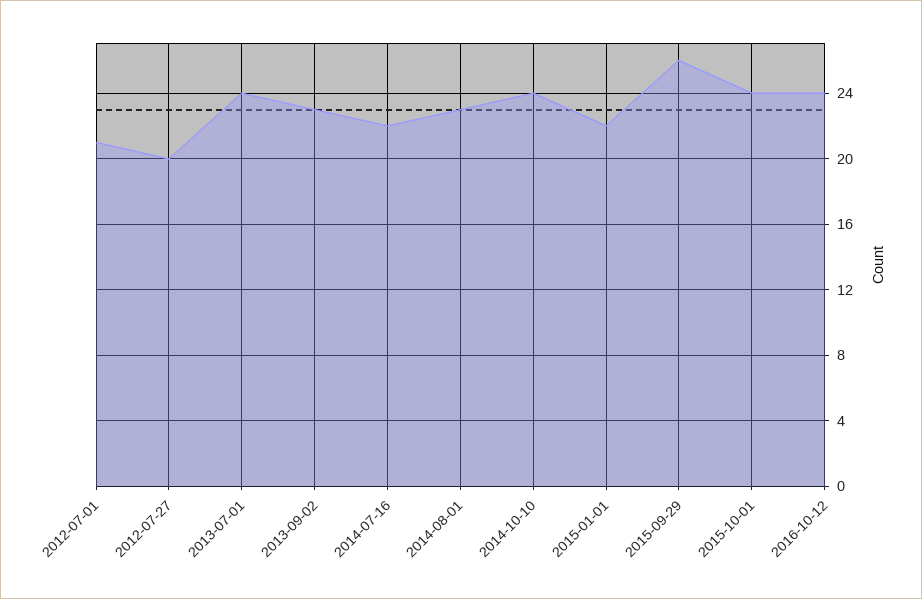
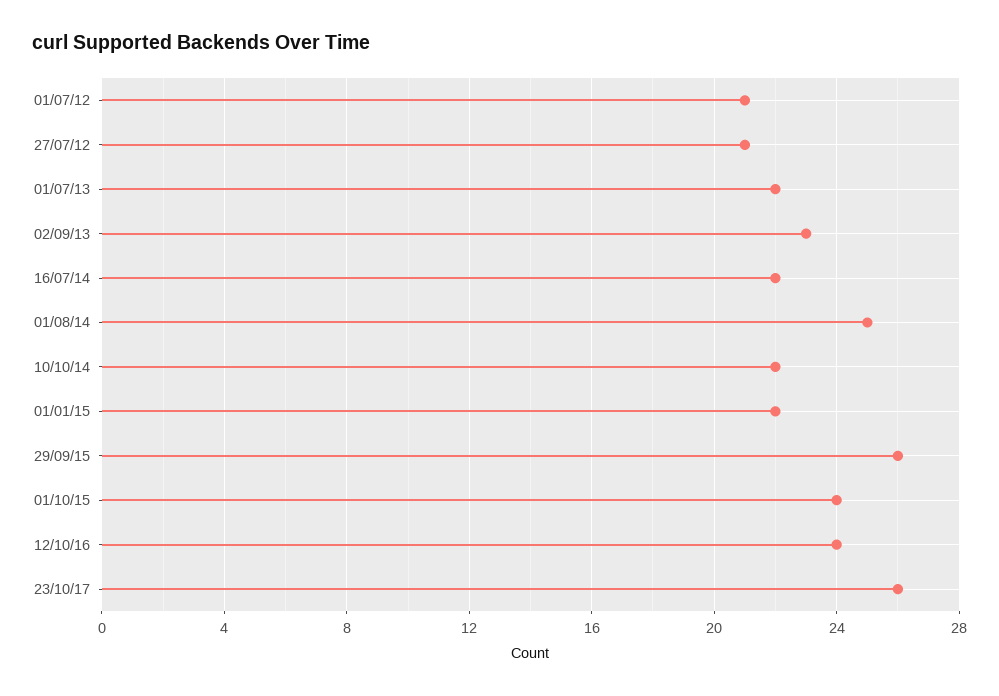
2012-07-27: 20 -> 21
2013-07-01: 24 -> 22
2014-08-01: 23 -> 25
2014-10-10: 24 -> 22
23/10/17: none -> 26

